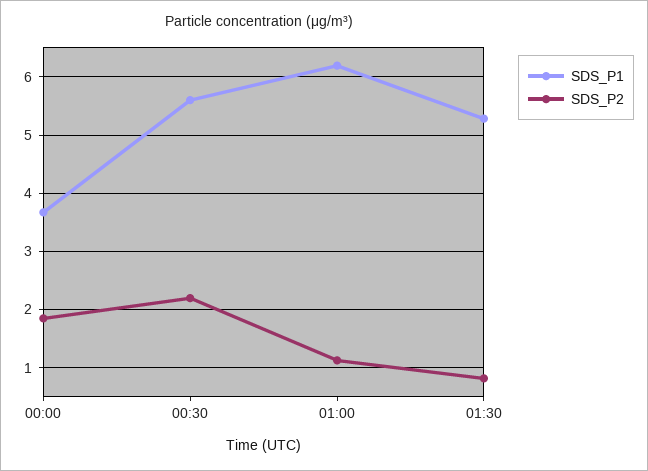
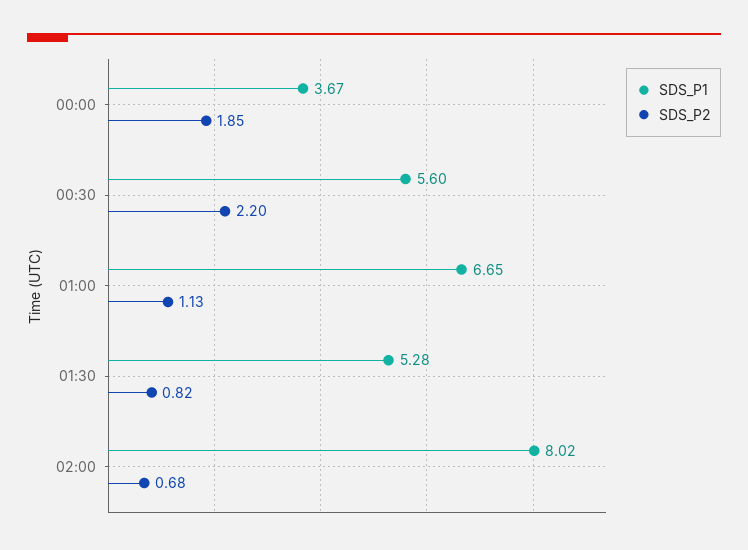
SDS_P1, 01:00: 6.2 -> 6.65
SDS_P1, 02:00: none -> 8.02
SDS_P2, 02:00: none -> 0.68

